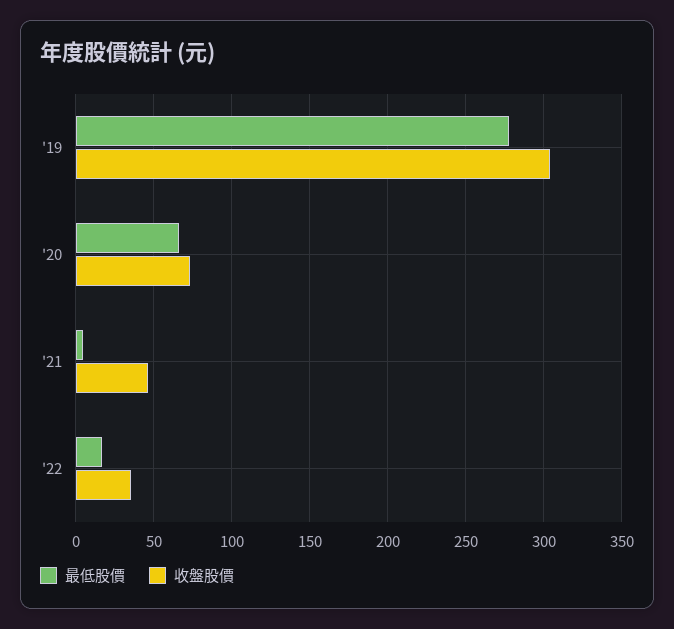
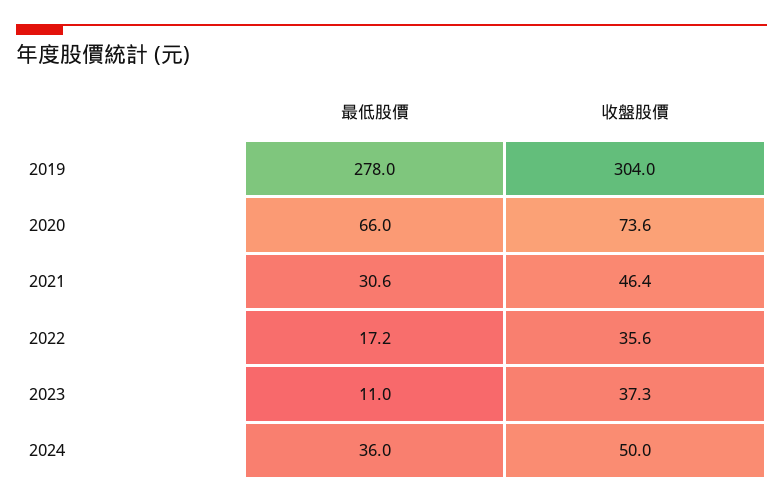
最低股價, '21: 5 -> 30.6
最低股價, 2023: none -> 11
收盤股價, 2023: none -> 37.3
最低股價, 2024: none -> 36
收盤股價, 2024: none -> 50

